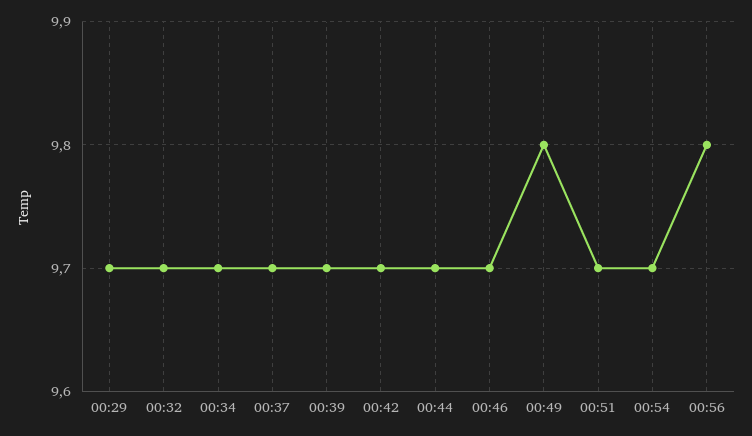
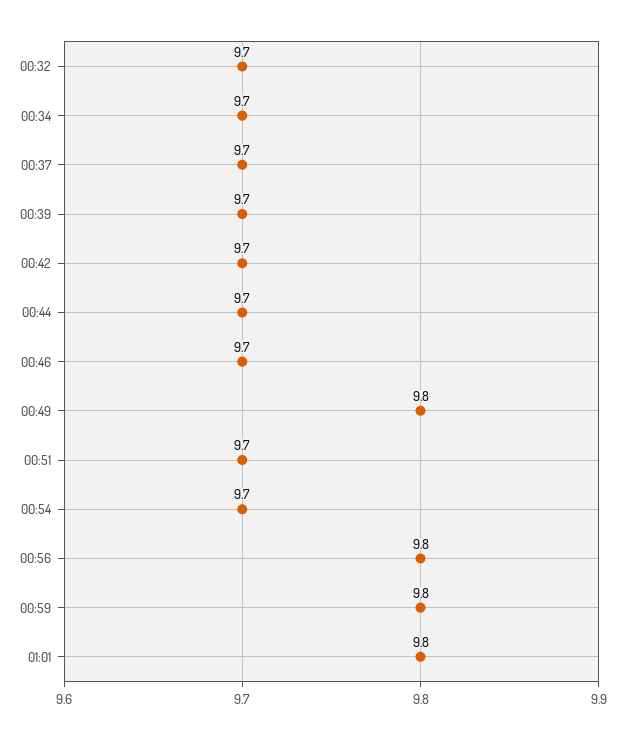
00:29: 9.7 -> none
00:59: none -> 9.8
01:01: none -> 9.8

